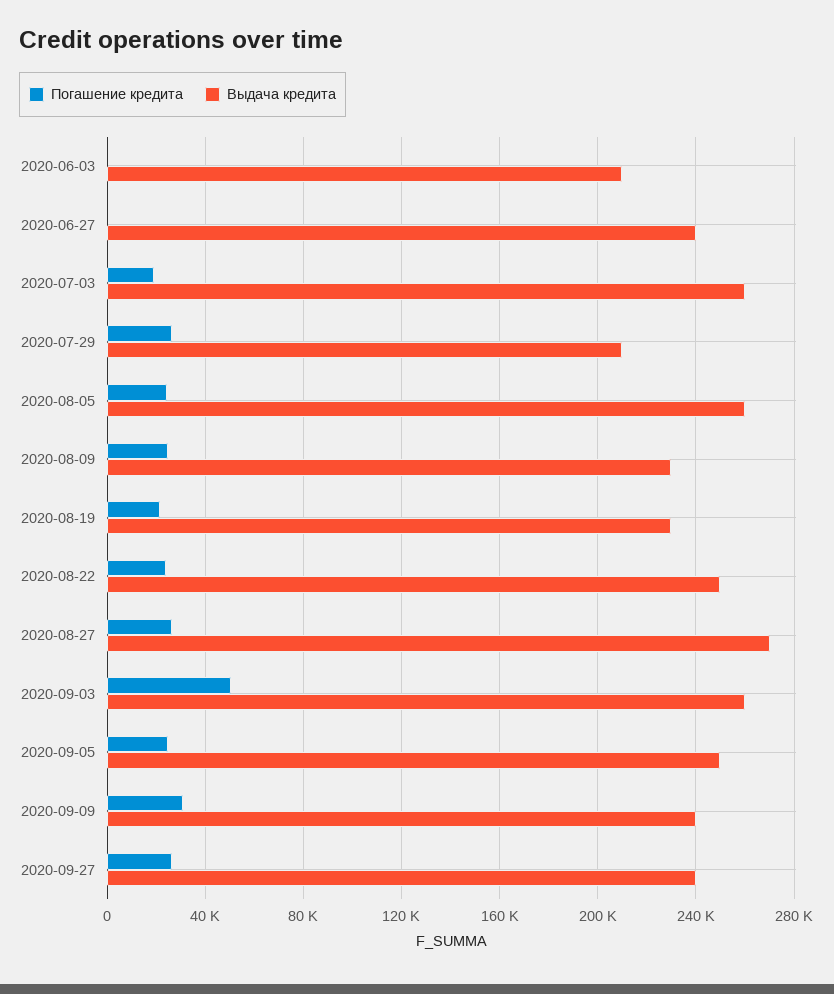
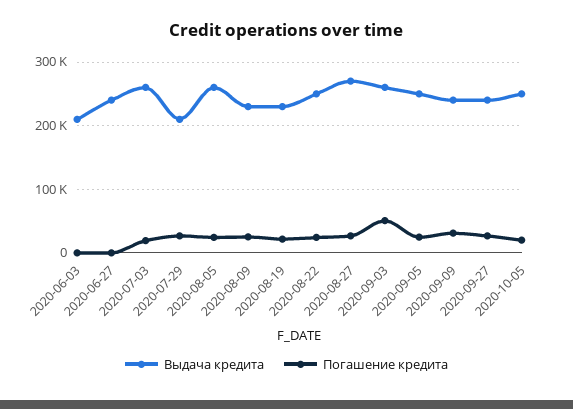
Выдача кредита, 2020-10-05: none -> 250000
Погашение кредита, 2020-10-05: none -> 20000

